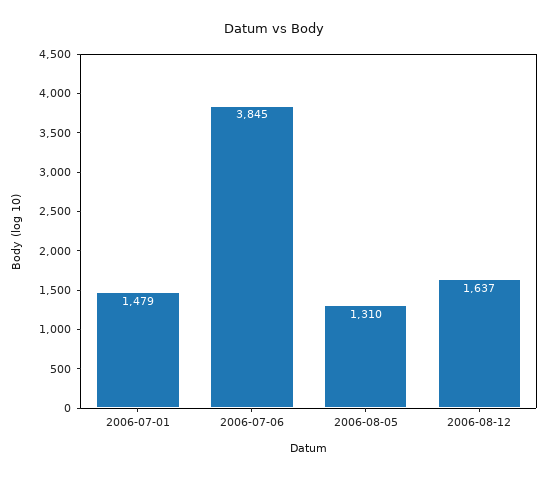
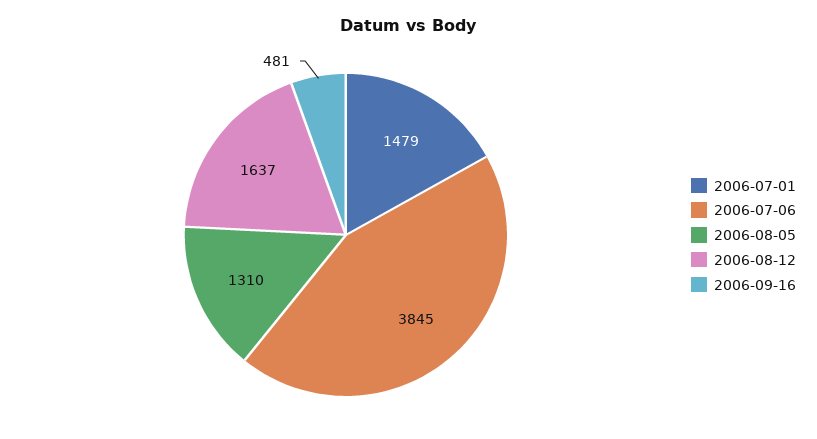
2006-09-16: none -> 481

